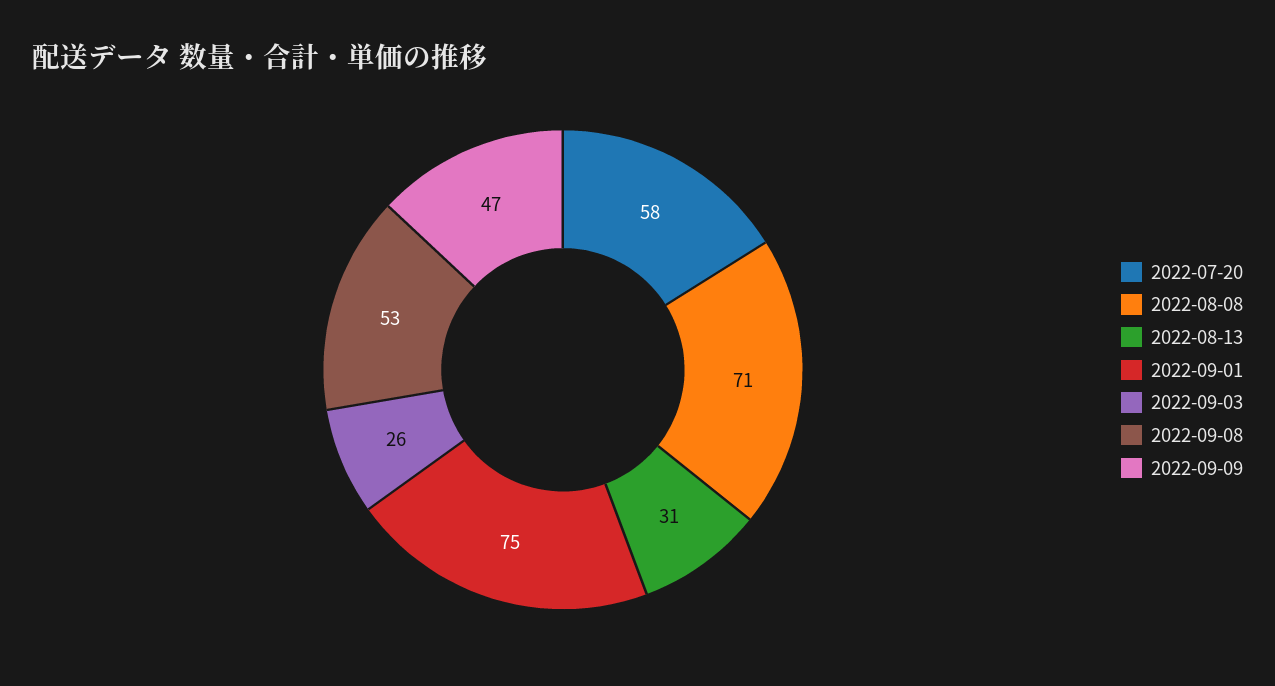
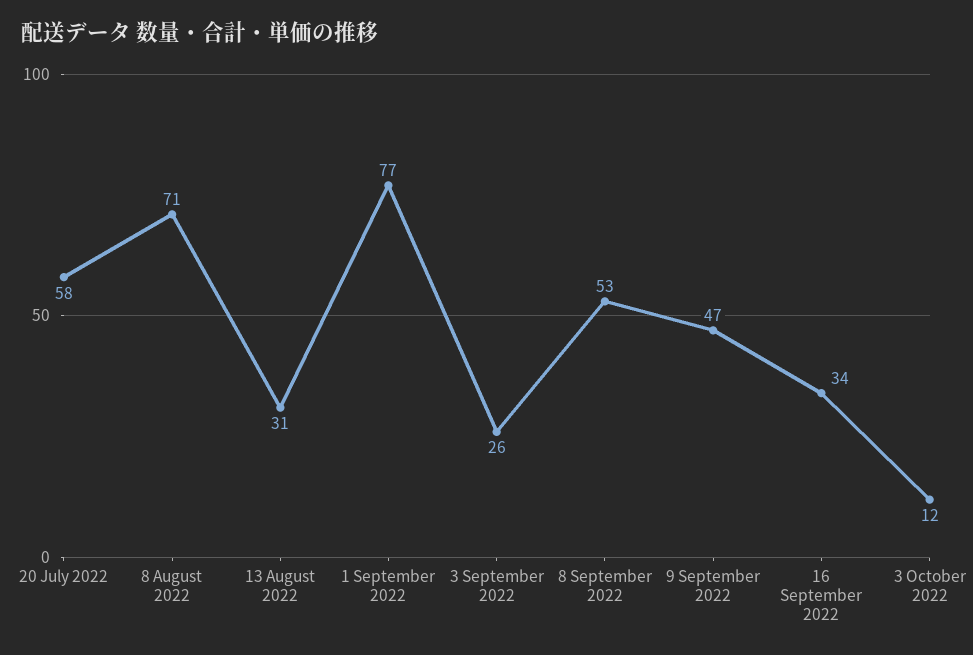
2022-09-01: 75 -> 77
16 September 2022: none -> 34
3 October 2022: none -> 12

